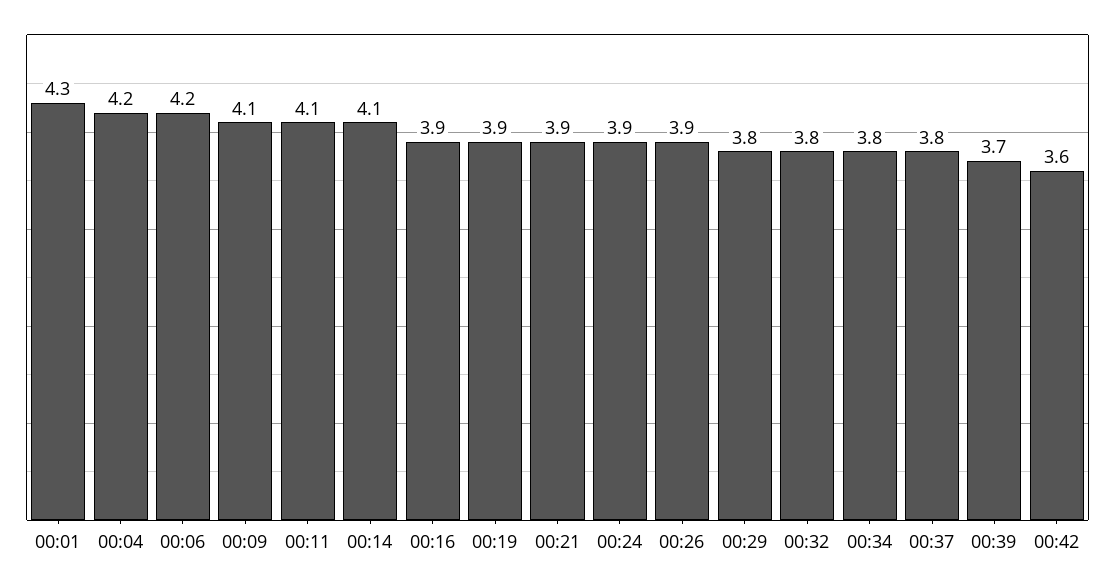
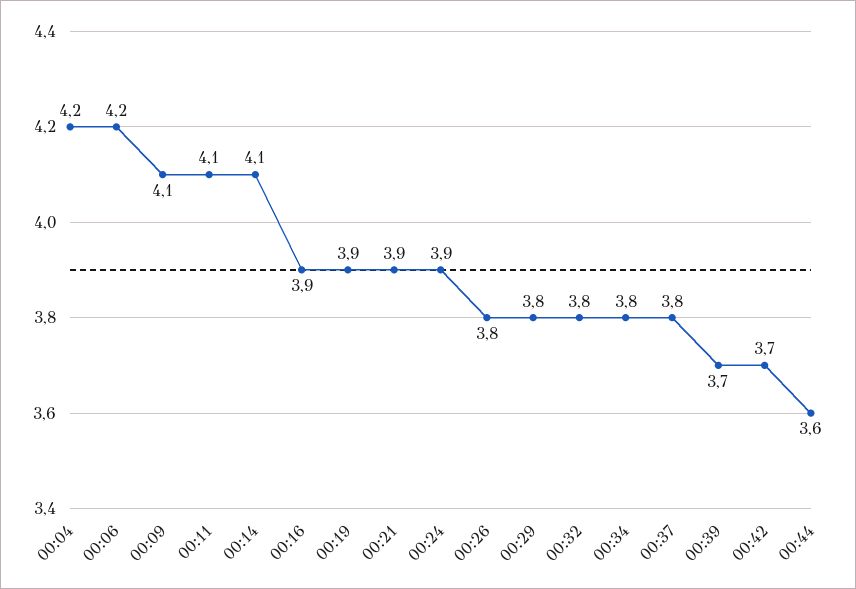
00:01: 4.3 -> none
00:26: 3.9 -> 3.8
00:42: 3.6 -> 3.7
00:44: none -> 3.6

